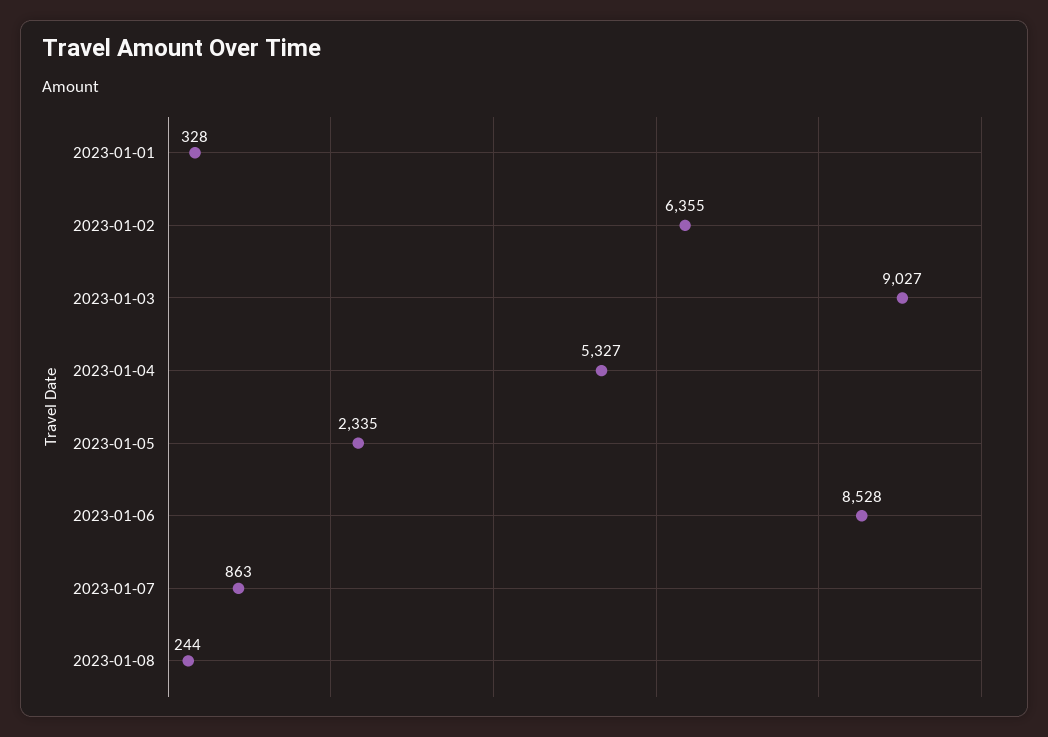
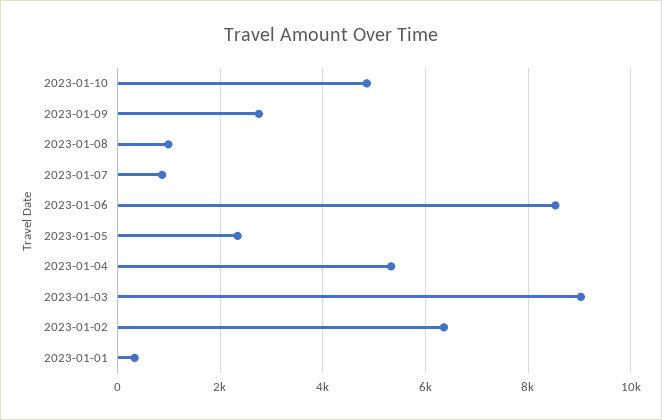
2023-01-08: 244 -> 1000
2023-01-10: none -> 4800
2023-01-09: none -> 2800

